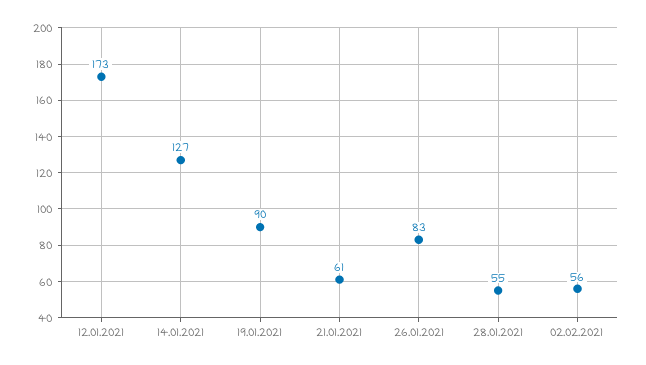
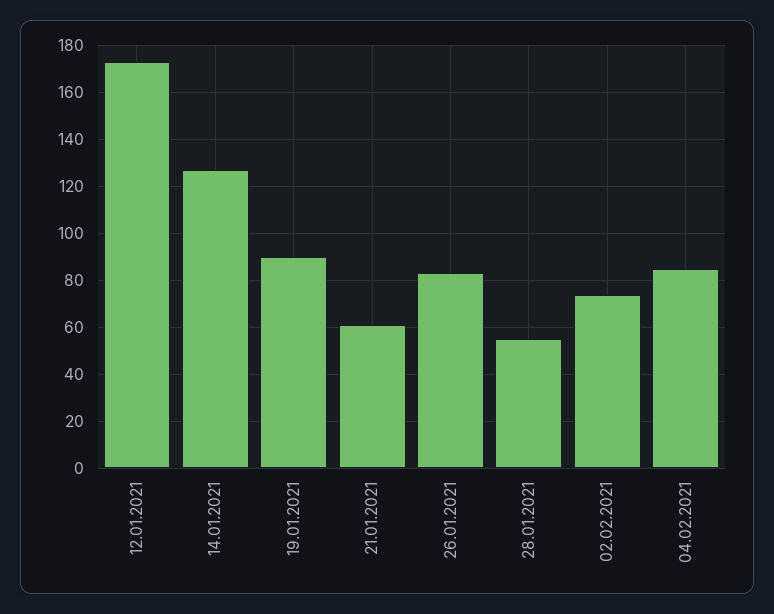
02.02.2021: 56 -> 75
04.02.2021: none -> 85

